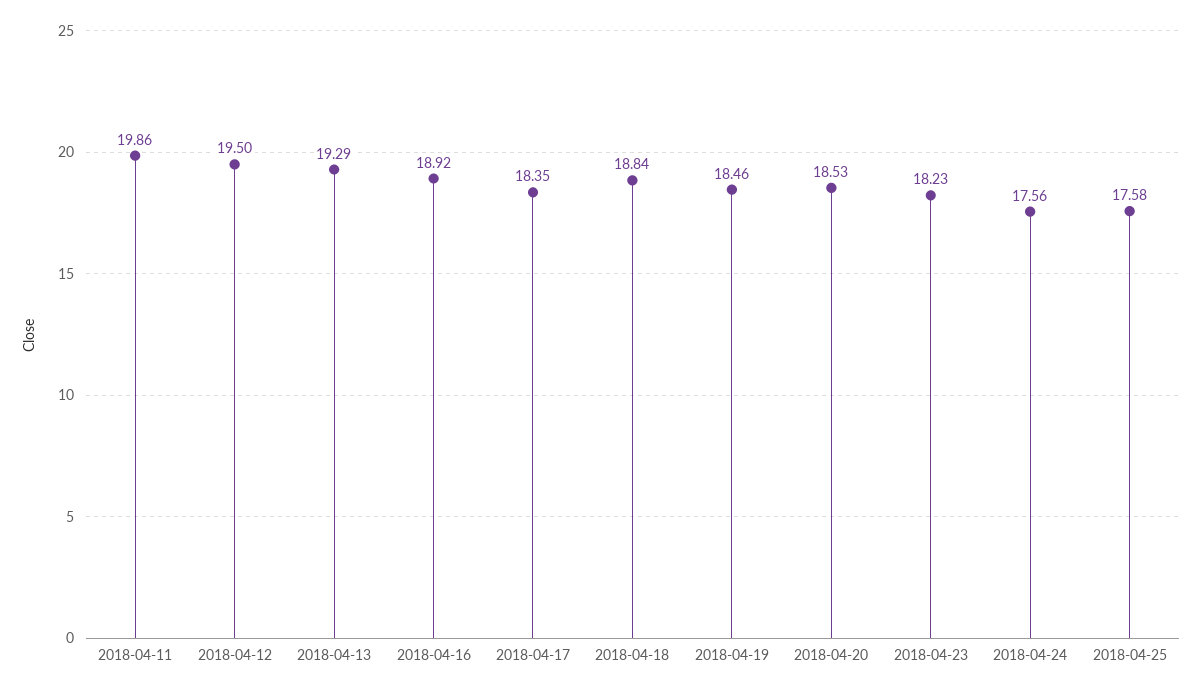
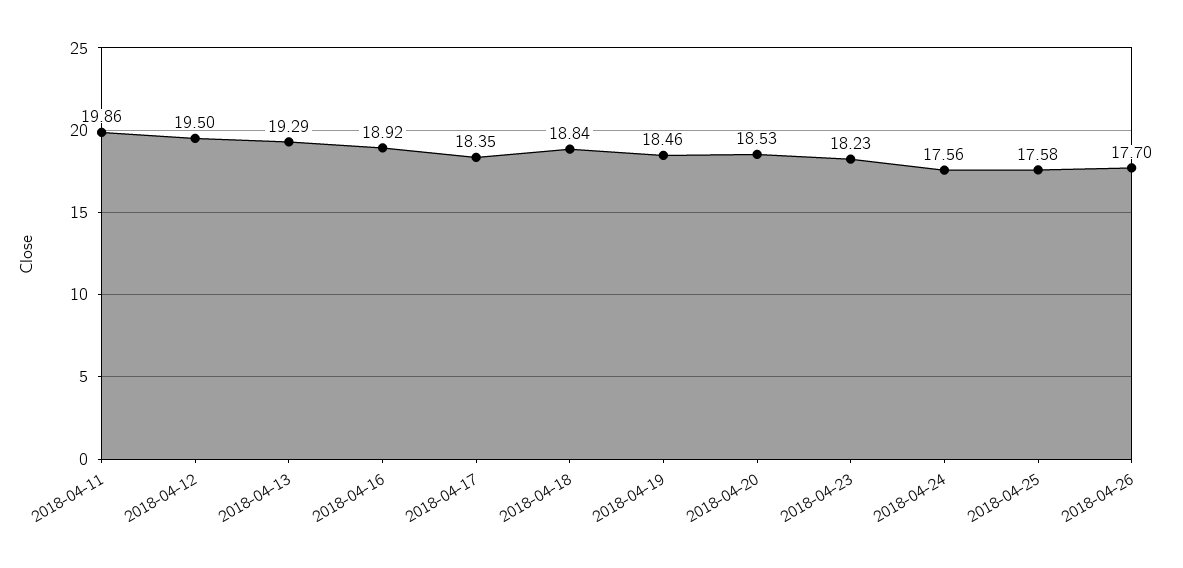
2018-04-26: none -> 17.7

